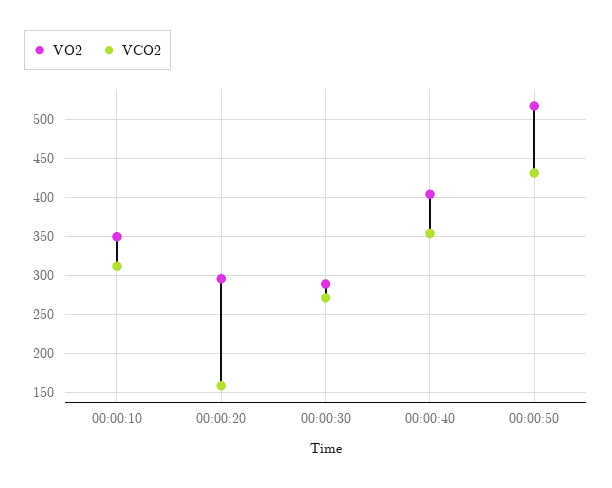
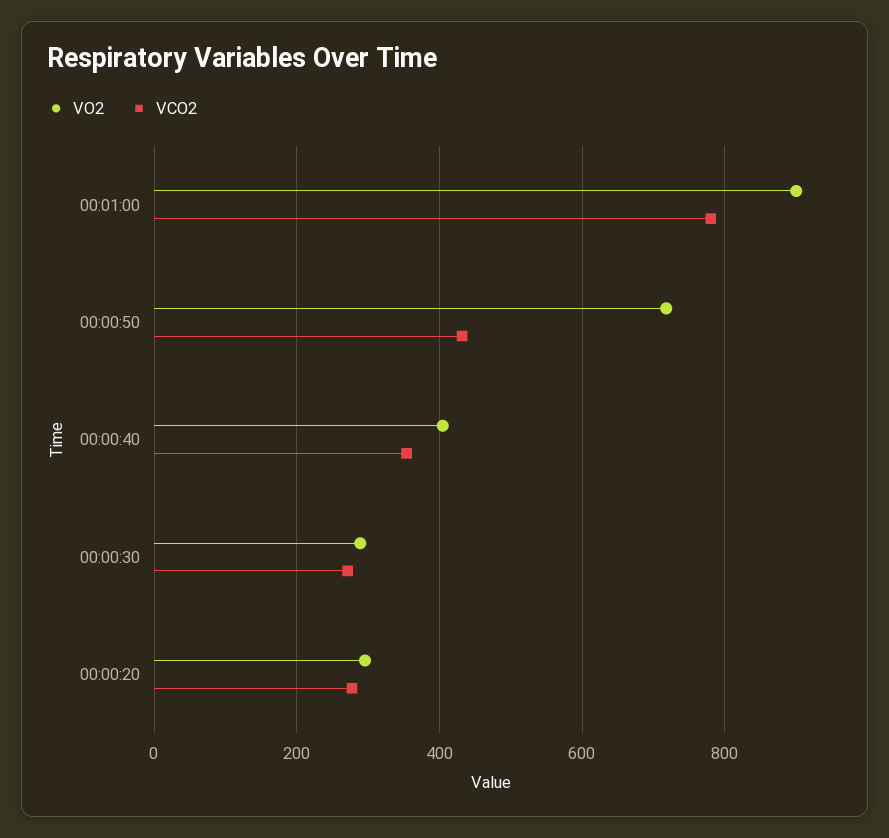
VO2, 00:00:10: 350 -> none
VCO2, 00:00:10: 310 -> none
VCO2, 00:00:20: 160 -> 280
VO2, 00:00:50: 520 -> 720
VO2, 00:01:00: none -> 900
VCO2, 00:01:00: none -> 780

